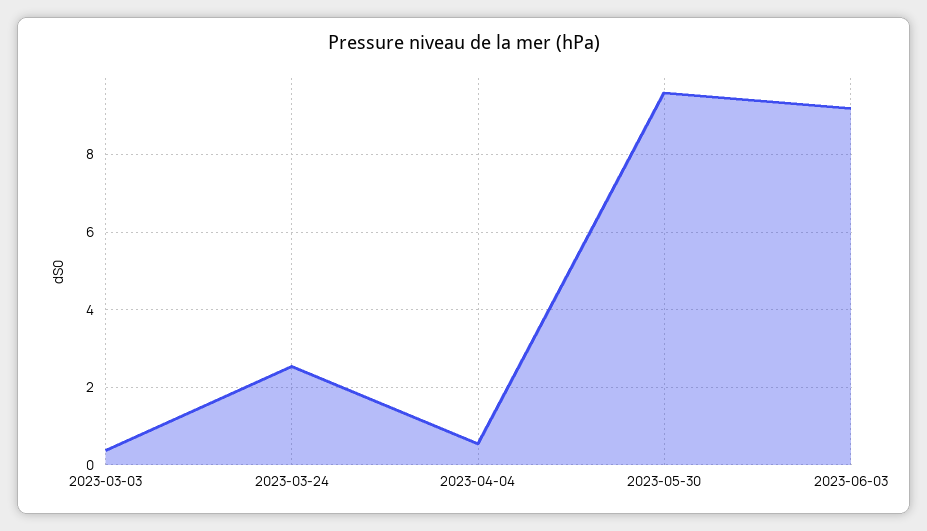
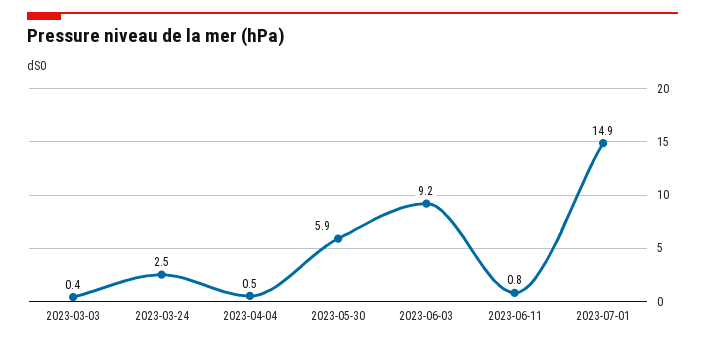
2023-05-30: 9.6 -> 5.9
2023-06-11: none -> 0.8
2023-07-01: none -> 14.9

